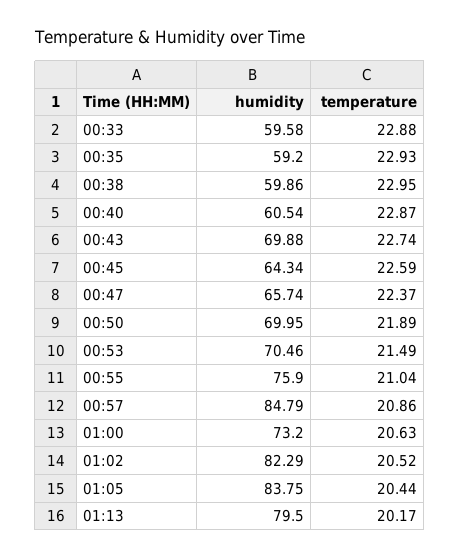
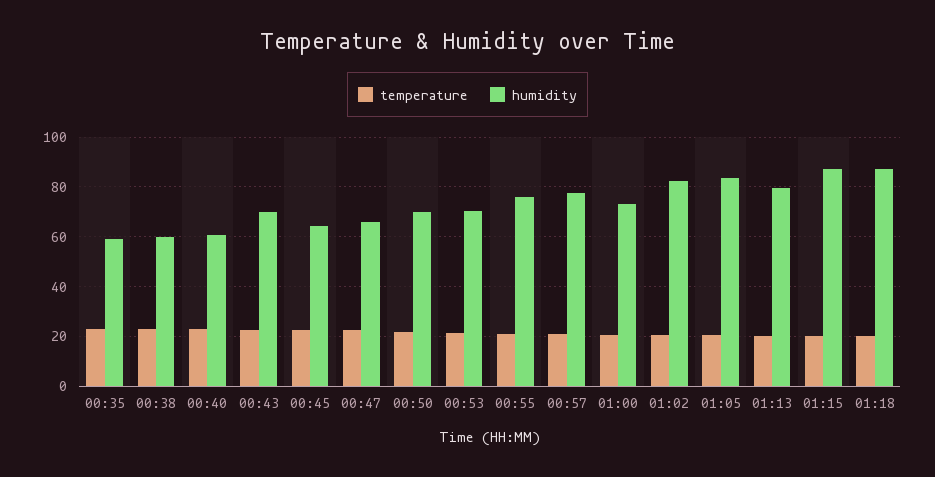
humidity, 00:33: 59.58 -> none
temperature, 00:33: 22.88 -> none
humidity, 00:57: 84.79 -> 77.5
temperature, 01:15: none -> 20
humidity, 01:15: none -> 87.5
temperature, 01:18: none -> 20
humidity, 01:18: none -> 87.5

